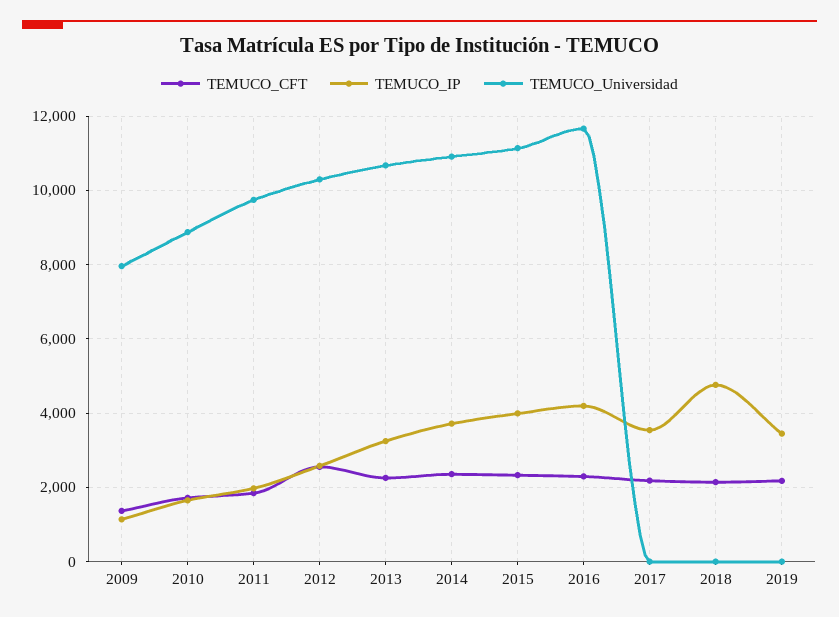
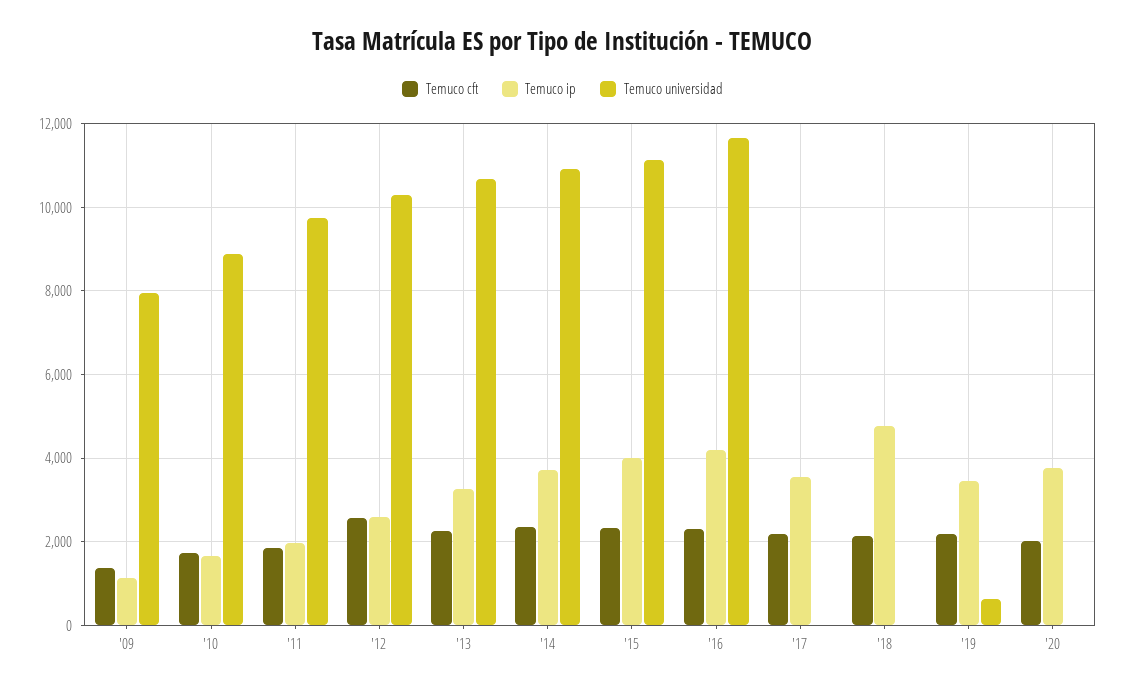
TEMUCO_Universidad, 2019: 0 -> 600
TEMUCO_CFT, '20: none -> 2000
TEMUCO_IP, '20: none -> 3800
TEMUCO_Universidad, '20: none -> 0

